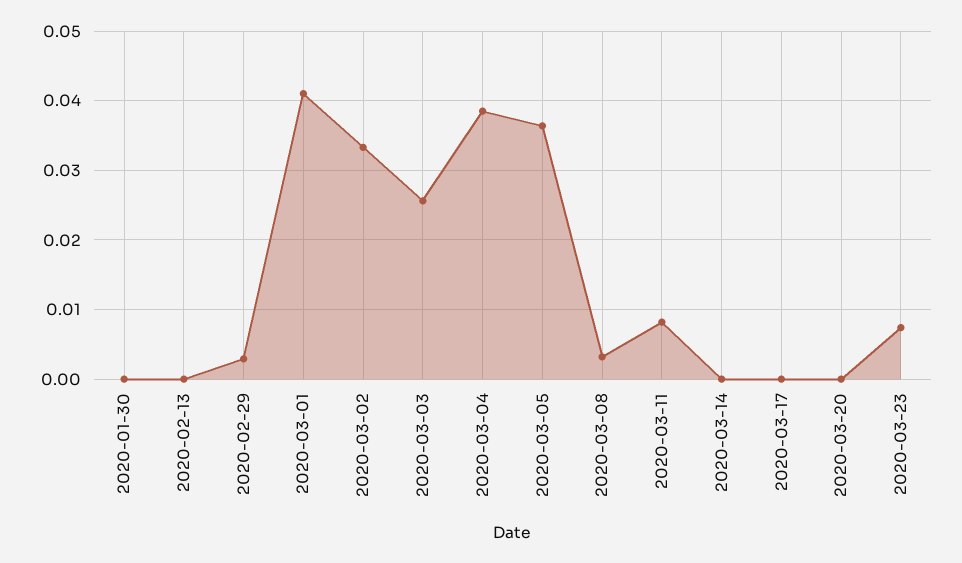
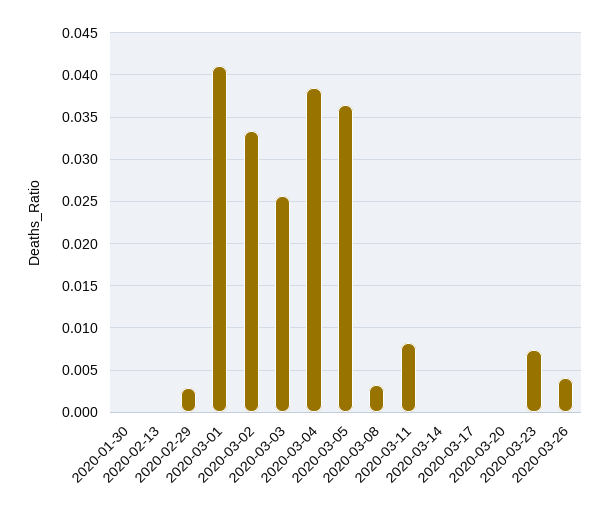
2020-03-26: none -> 0.004

